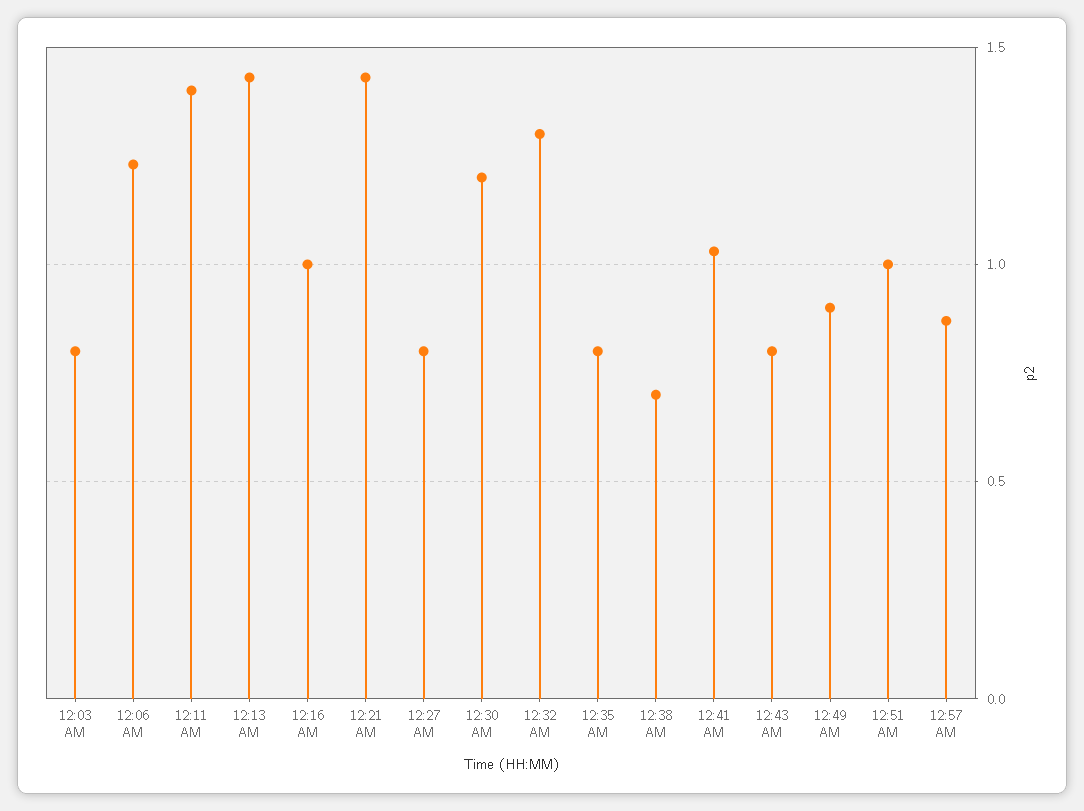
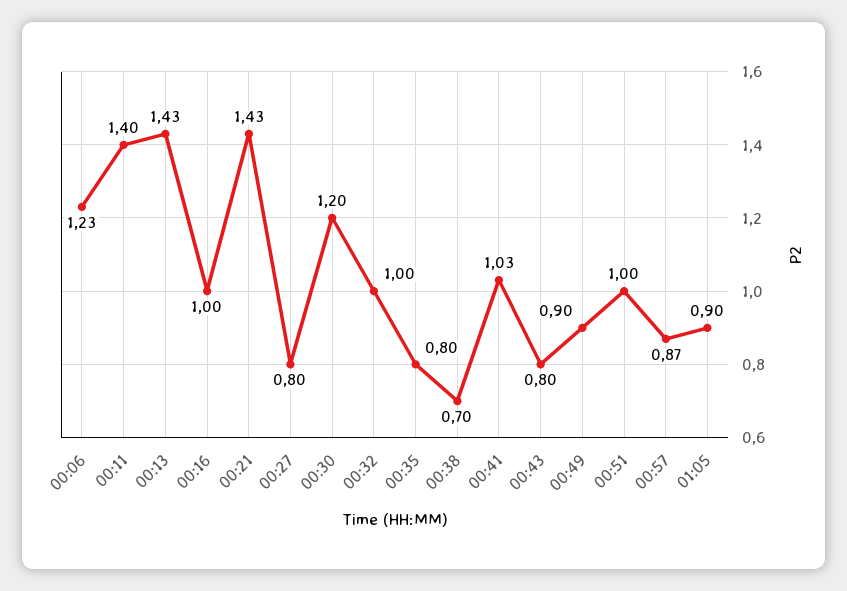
12:03 AM: 0.8 -> none
12:32 AM: 1.3 -> 1
01:05: none -> 0.9

